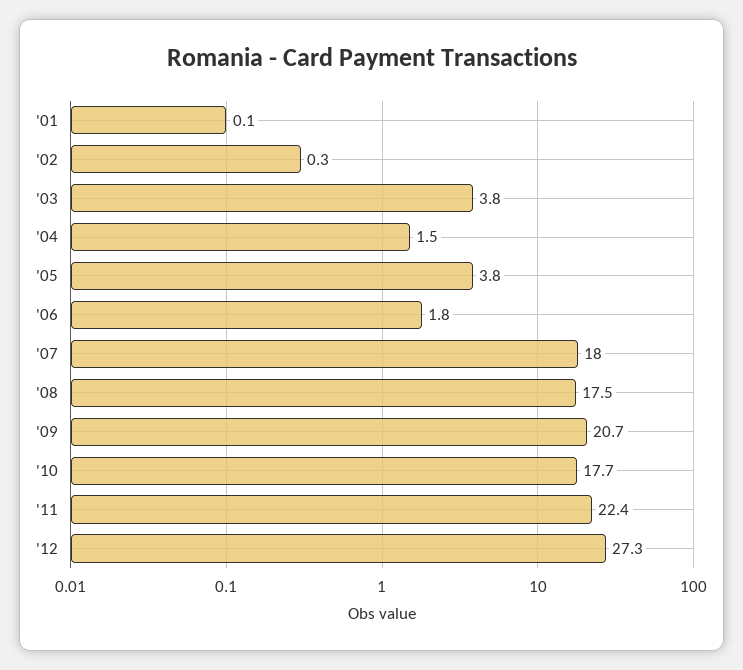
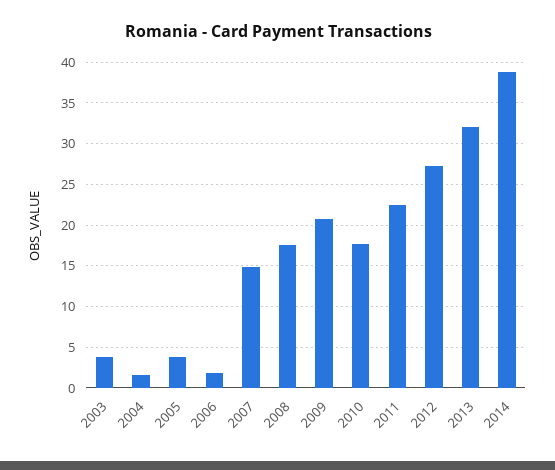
'01: 0.1 -> none
'02: 0.3 -> none
'07: 18 -> 15
2013: none -> 32
2014: none -> 39

